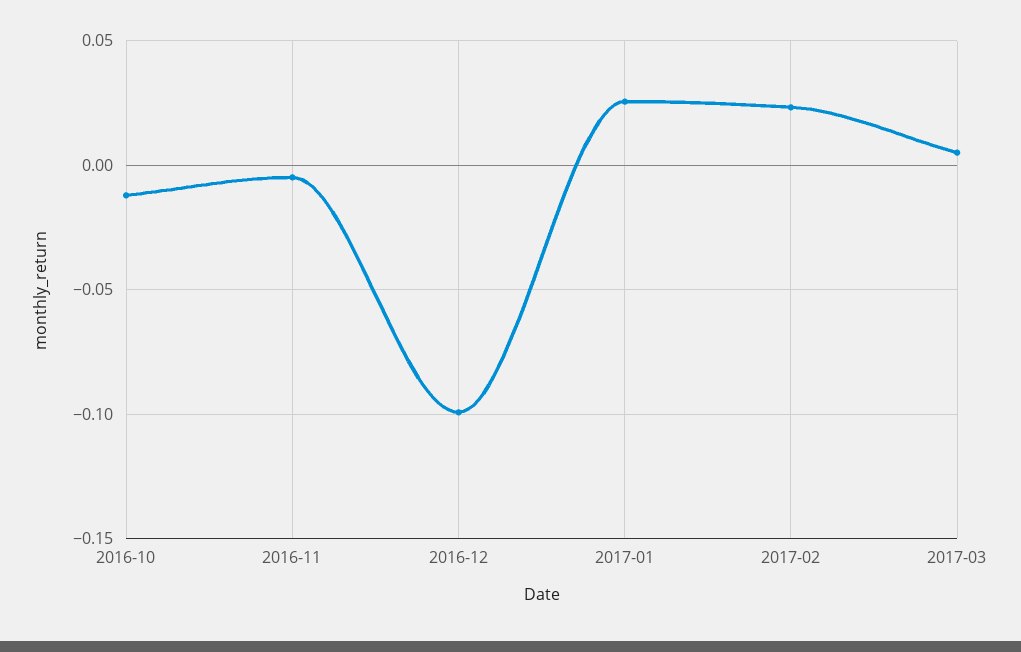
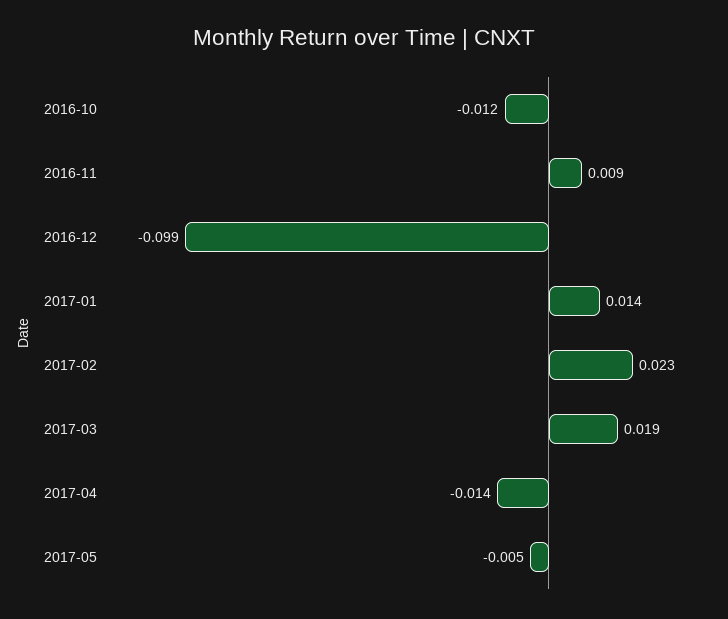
2016-11: -0.005 -> 0.009
2017-01: 0.025 -> 0.014
2017-03: 0.005 -> 0.019
2017-04: none -> -0.014
2017-05: none -> -0.005

